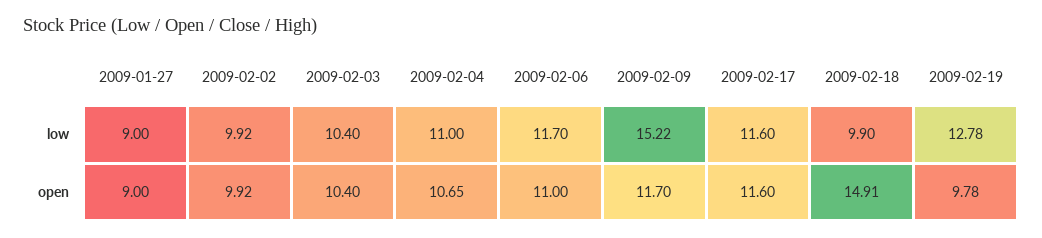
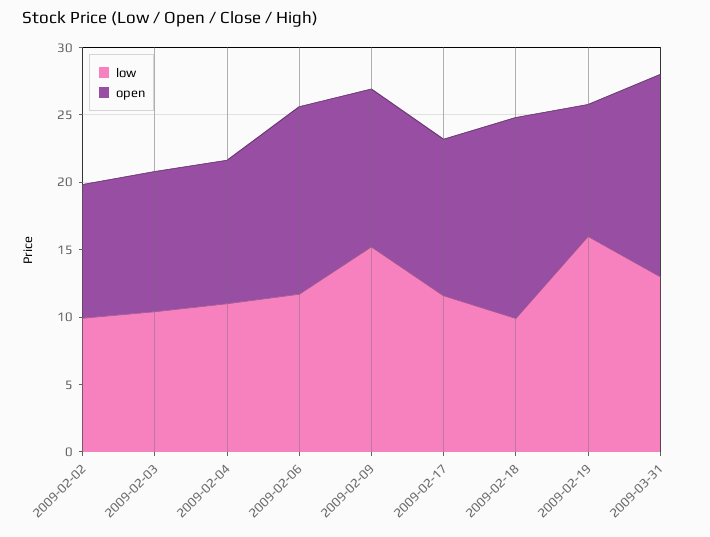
low, 2009-01-27: 9 -> none
low, 2009-02-19: 12.78 -> 16
open, 2009-01-27: 9 -> none
open, 2009-02-06: 11 -> 14
low, 2009-03-31: none -> 13
open, 2009-03-31: none -> 15

